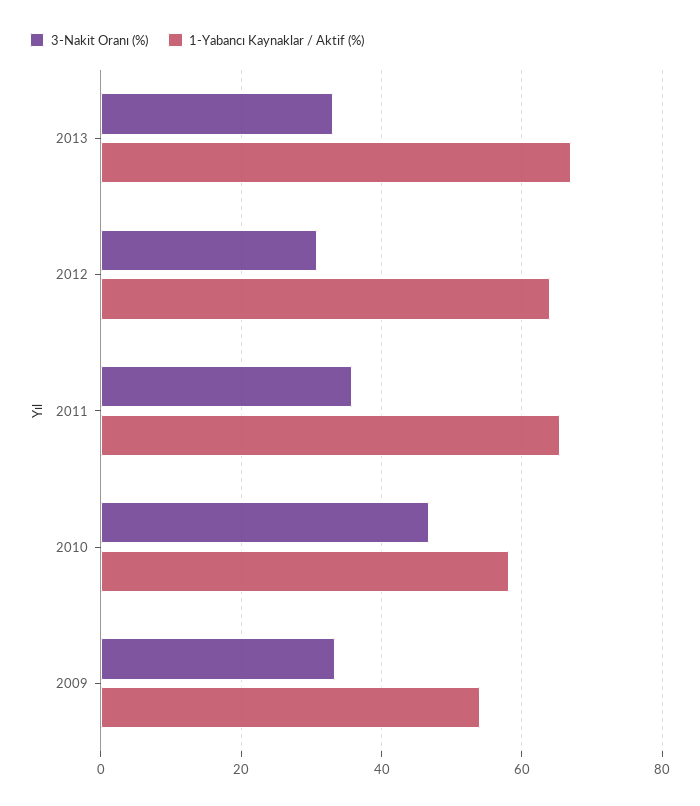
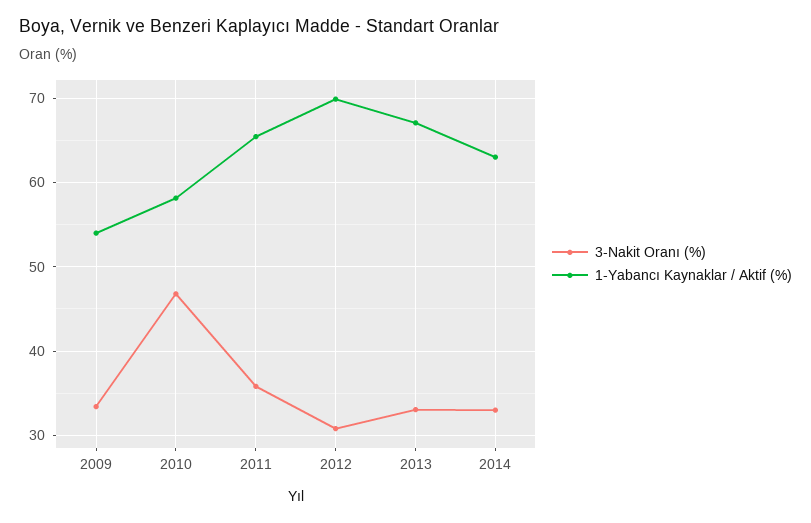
1-Yabancı Kaynaklar / Aktif (%), 2012: 64 -> 70
3-Nakit Oranı (%), 2014: none -> 33
1-Yabancı Kaynaklar / Aktif (%), 2014: none -> 63

